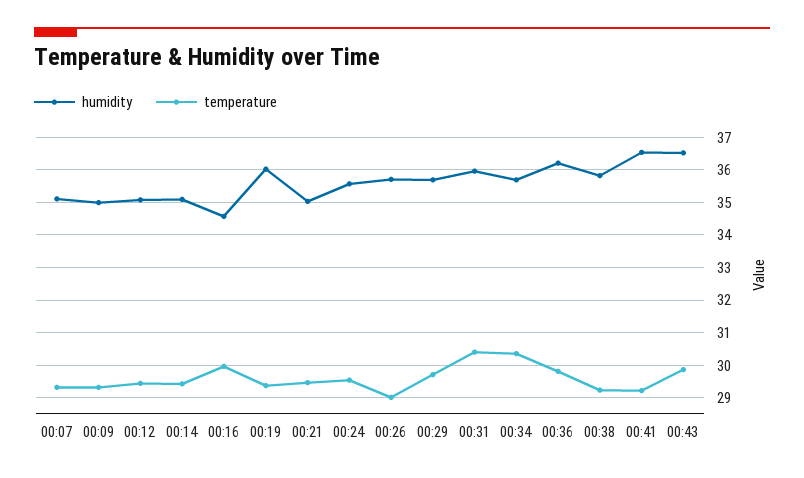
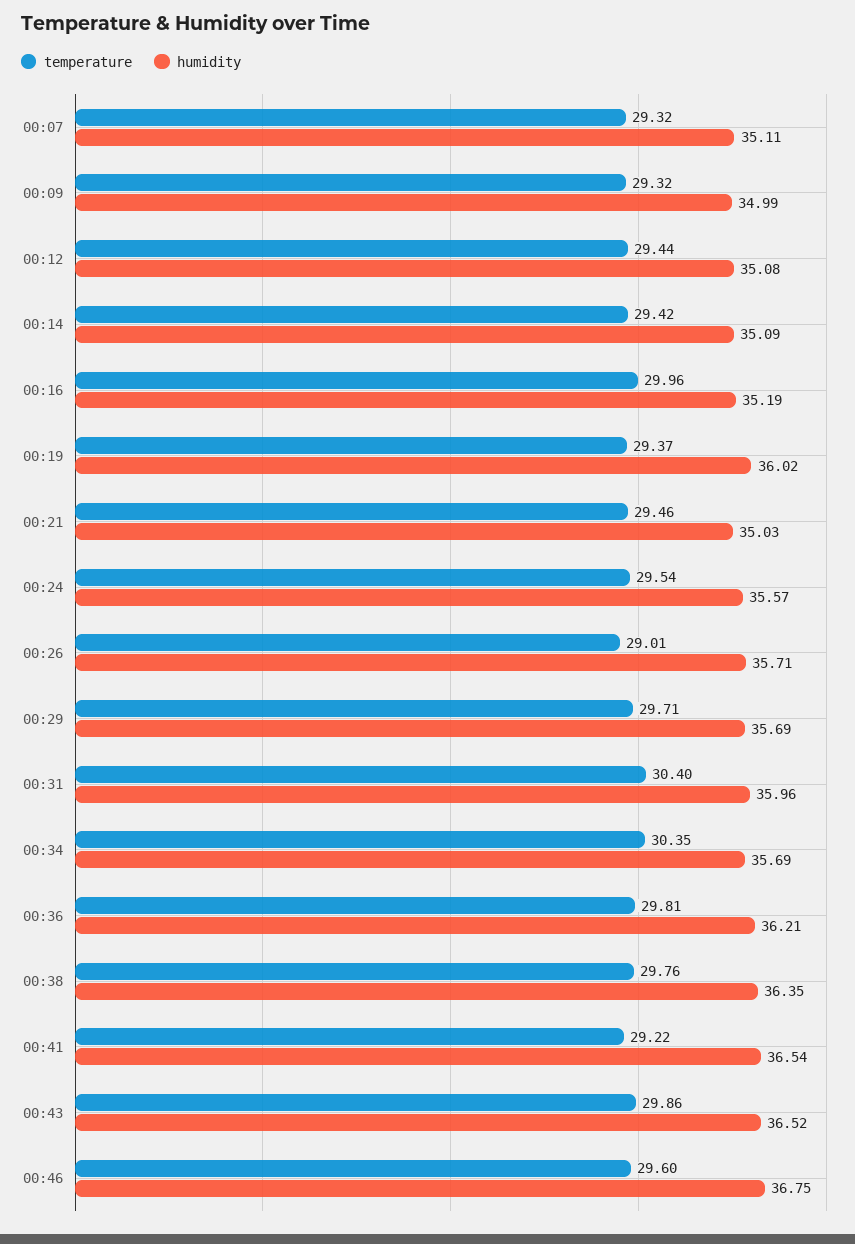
humidity, 00:16: 34.6 -> 35.19
humidity, 00:38: 35.8 -> 36.35
temperature, 00:38: 29.2 -> 29.76
temperature, 00:46: none -> 29.6
humidity, 00:46: none -> 36.75

